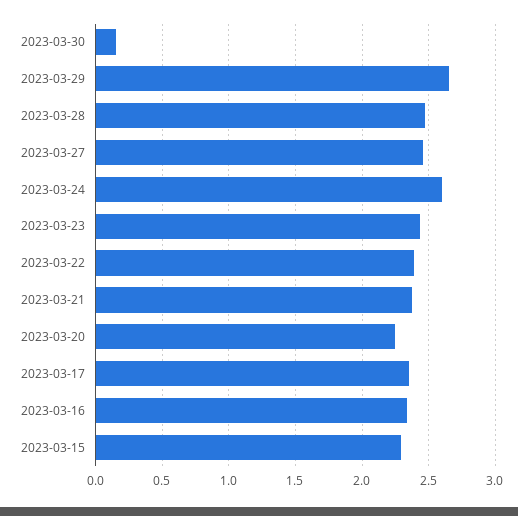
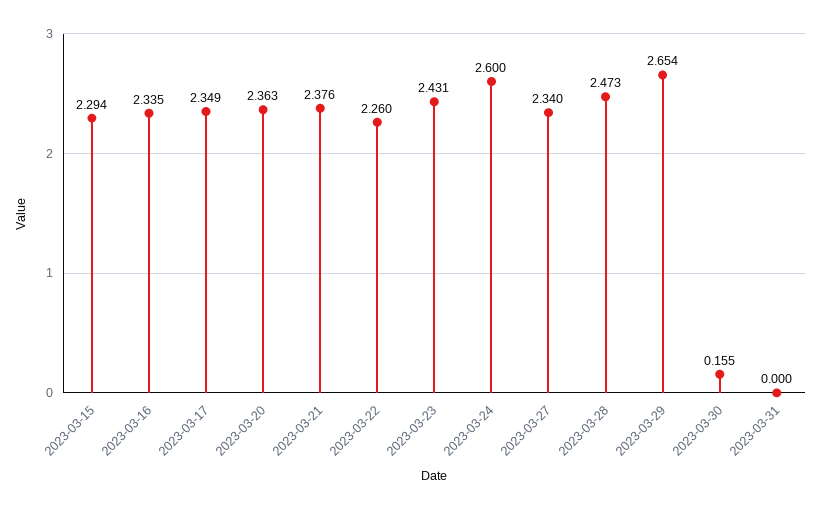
2023-03-27: 2.45 -> 2.34
2023-03-22: 2.4 -> 2.26
2023-03-20: 2.25 -> 2.363
2023-03-31: none -> 0

